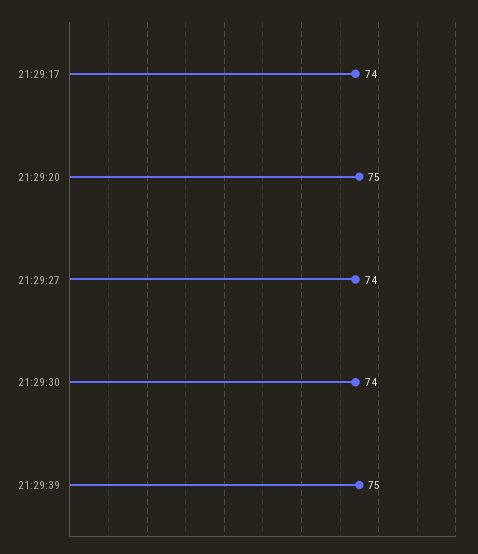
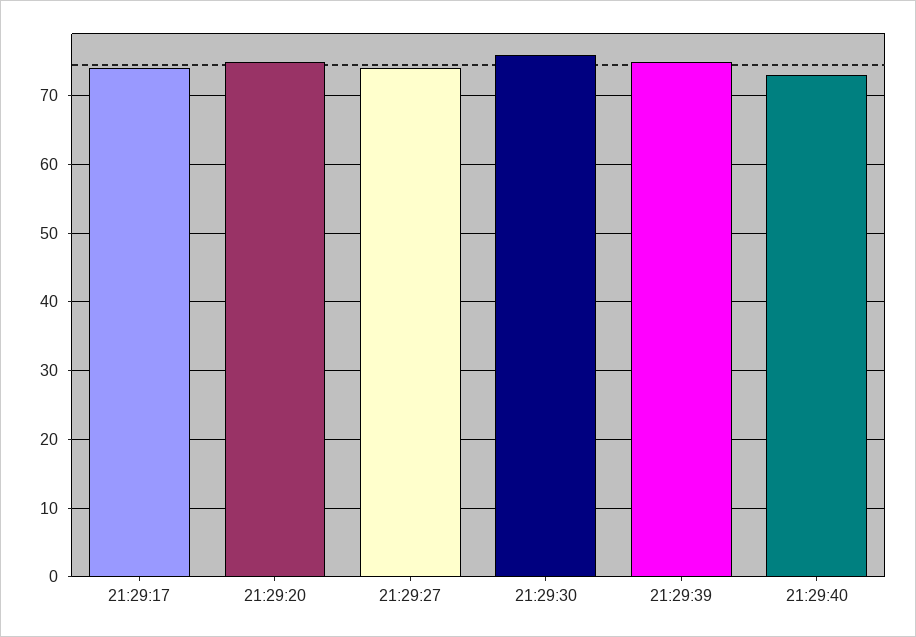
21:29:30: 74 -> 76
21:29:40: none -> 73

